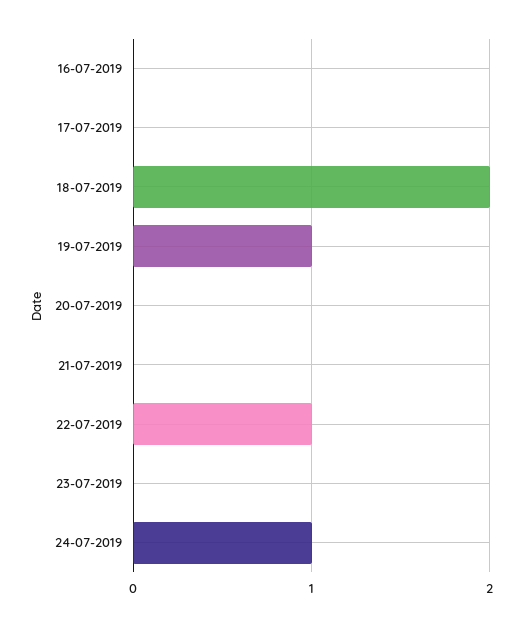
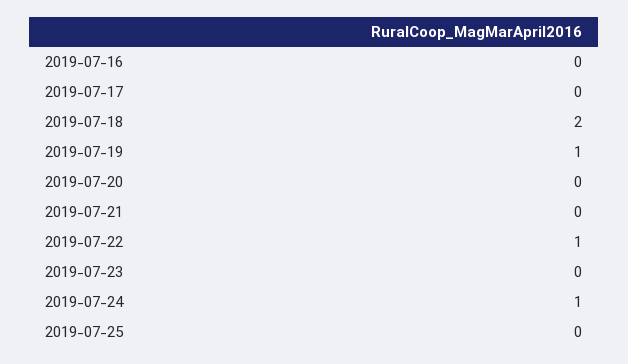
2019-07-25: none -> 0

